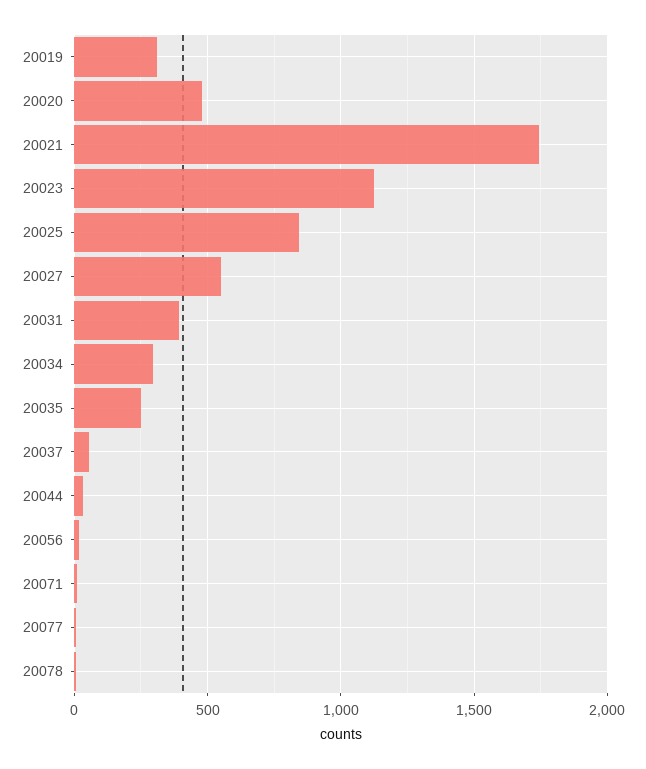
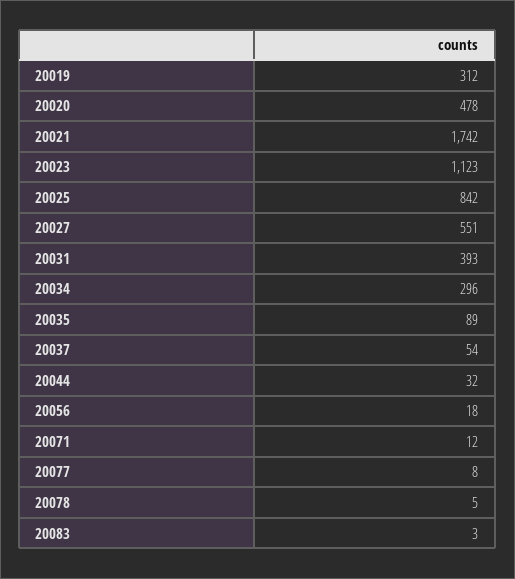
20035: 250 -> 89
20083: none -> 3

